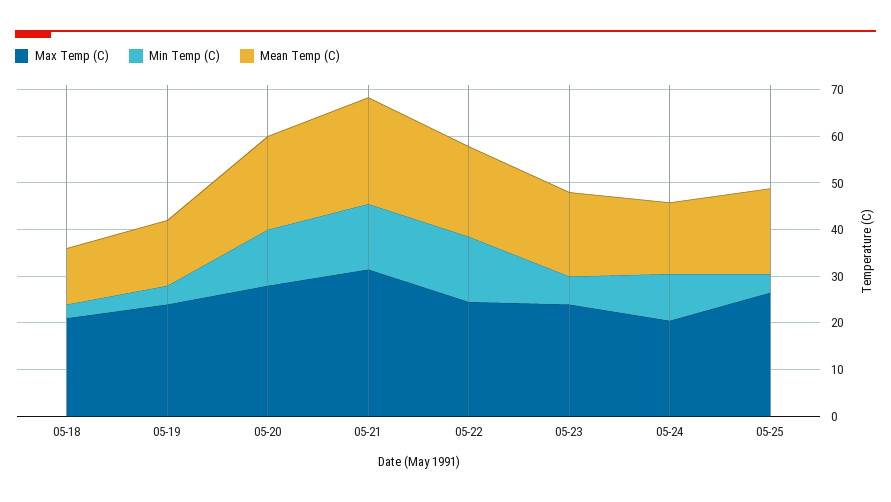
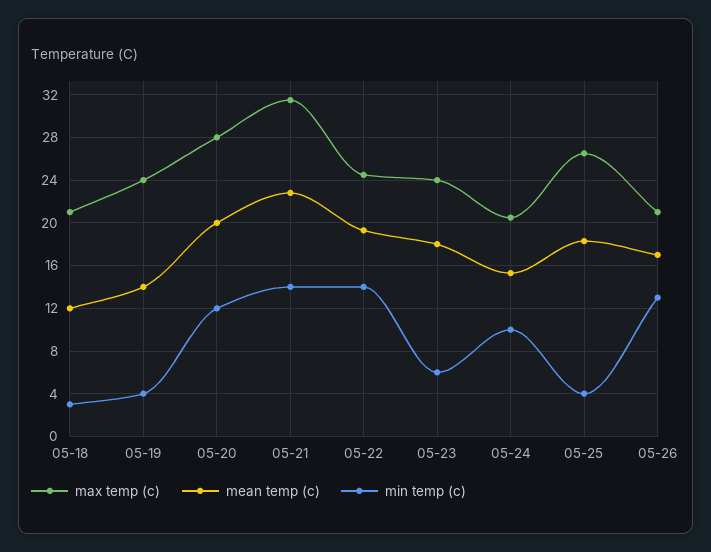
Max Temp (C), 05-26: none -> 21
Mean Temp (C), 05-26: none -> 17
Min Temp (C), 05-26: none -> 13

